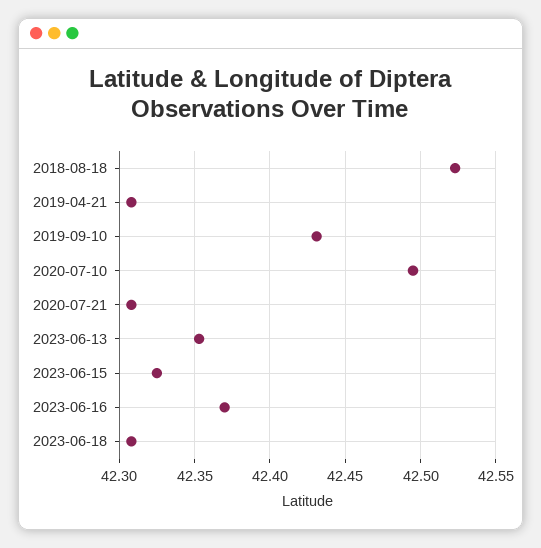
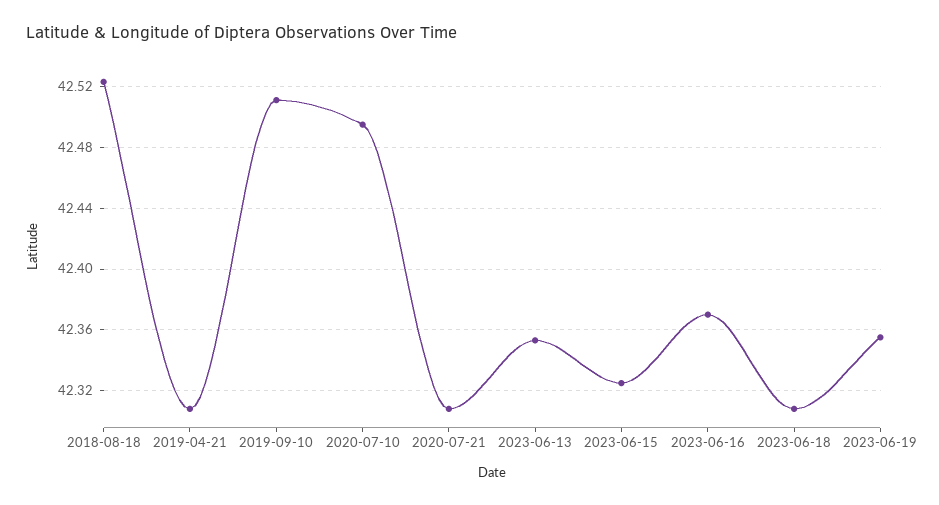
2019-09-10: 42.43 -> 42.51
2023-06-19: none -> 42.355

